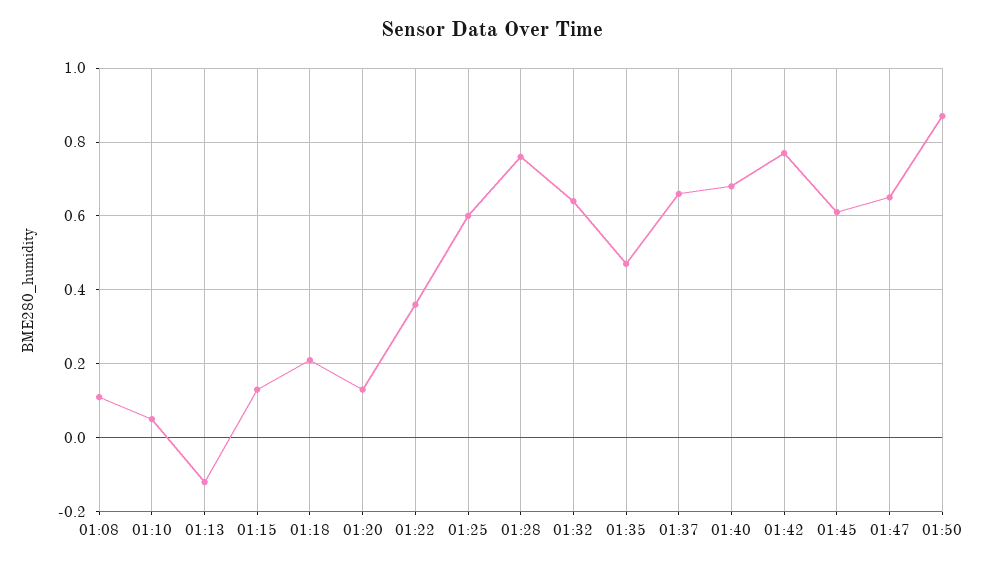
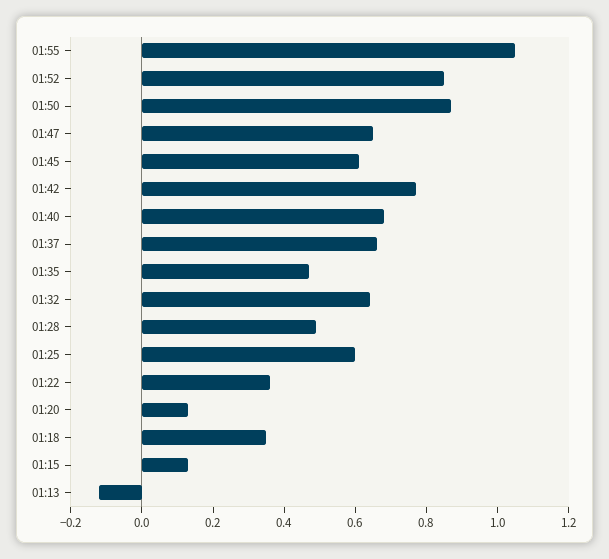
01:08: 0.1 -> none
01:10: 0.05 -> none
01:18: 0.2 -> 0.35
01:28: 0.75 -> 0.5
01:55: none -> 1.05
01:52: none -> 0.85

